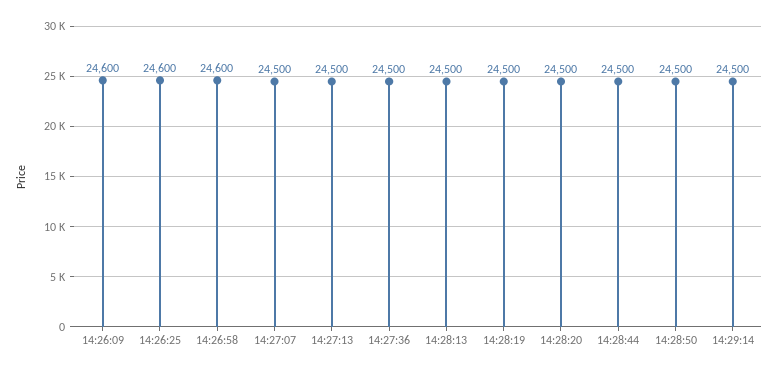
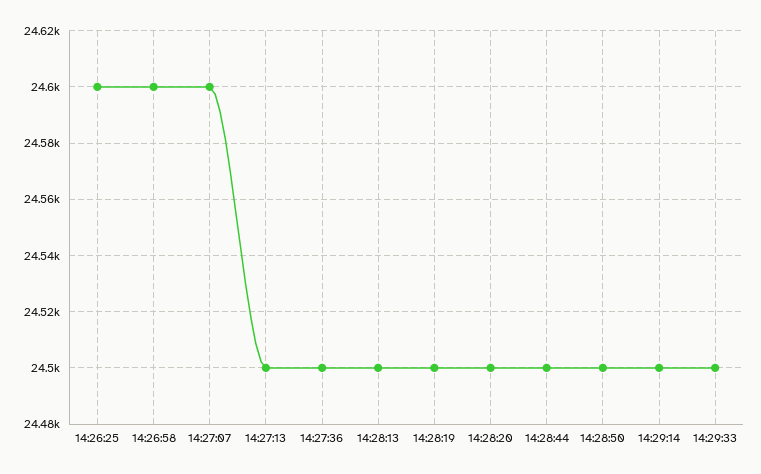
14:26:09: 24600 -> none
14:27:07: 24500 -> 24600
14:29:33: none -> 24500

